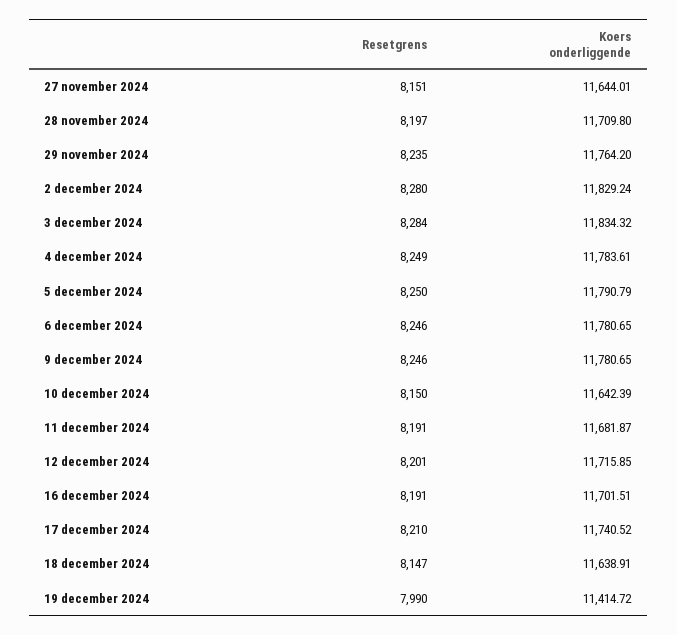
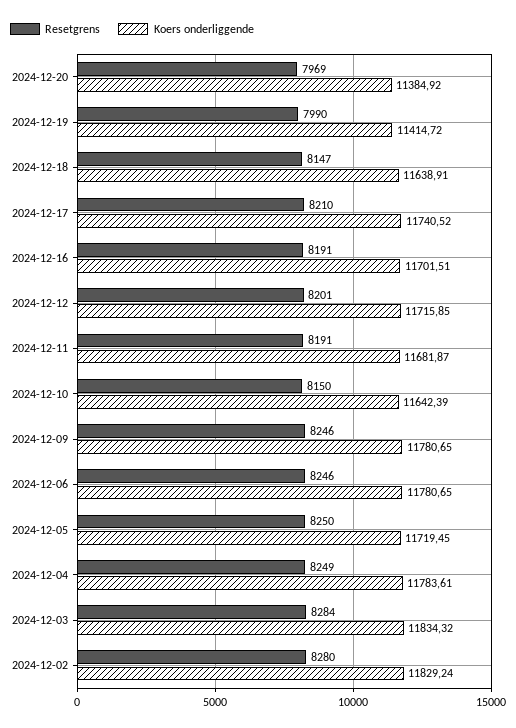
Resetgrens, 27 november 2024: 8151 -> none
Koers onderliggende, 27 november 2024: 11644.01 -> none
Resetgrens, 28 november 2024: 8197 -> none
Koers onderliggende, 28 november 2024: 11709.8 -> none
Resetgrens, 29 november 2024: 8235 -> none
Koers onderliggende, 29 november 2024: 11764.2 -> none
Koers onderliggende, 5 december 2024: 11790.79 -> 11719.45
Resetgrens, 2024-12-20: none -> 7969
Koers onderliggende, 2024-12-20: none -> 11384.92

